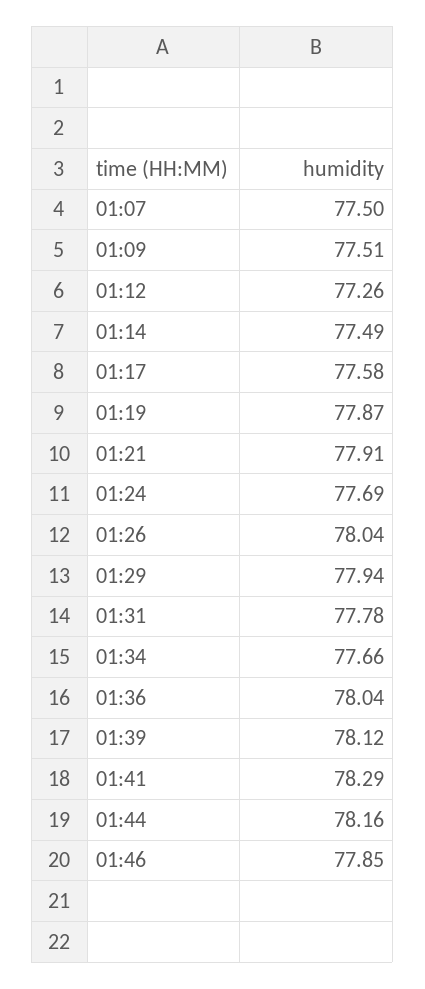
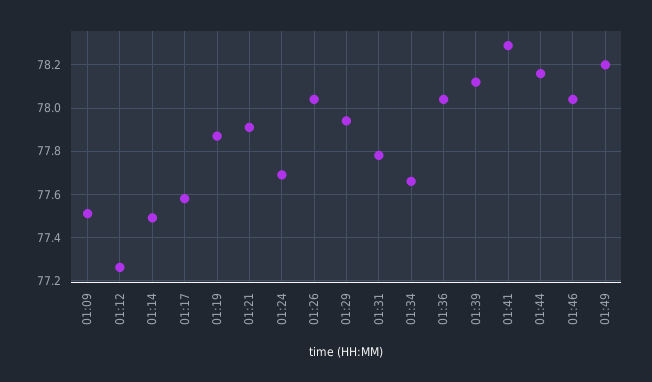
01:07: 77.5 -> none
01:46: 77.85 -> 78.05
01:49: none -> 78.2

